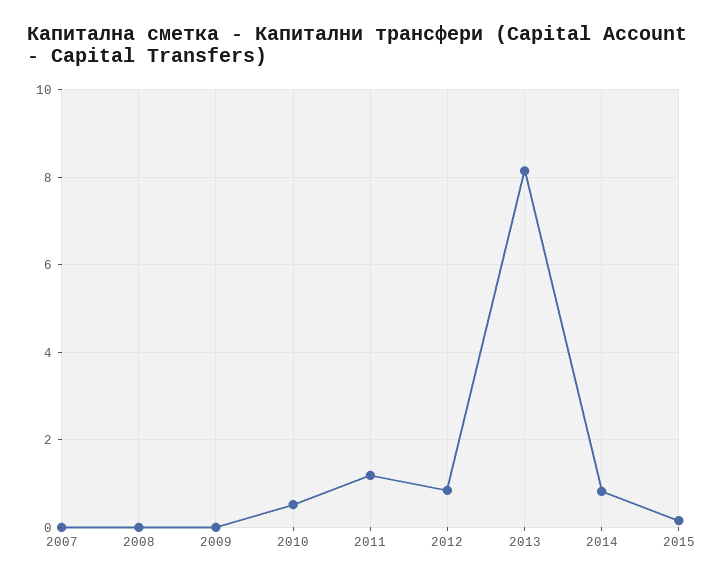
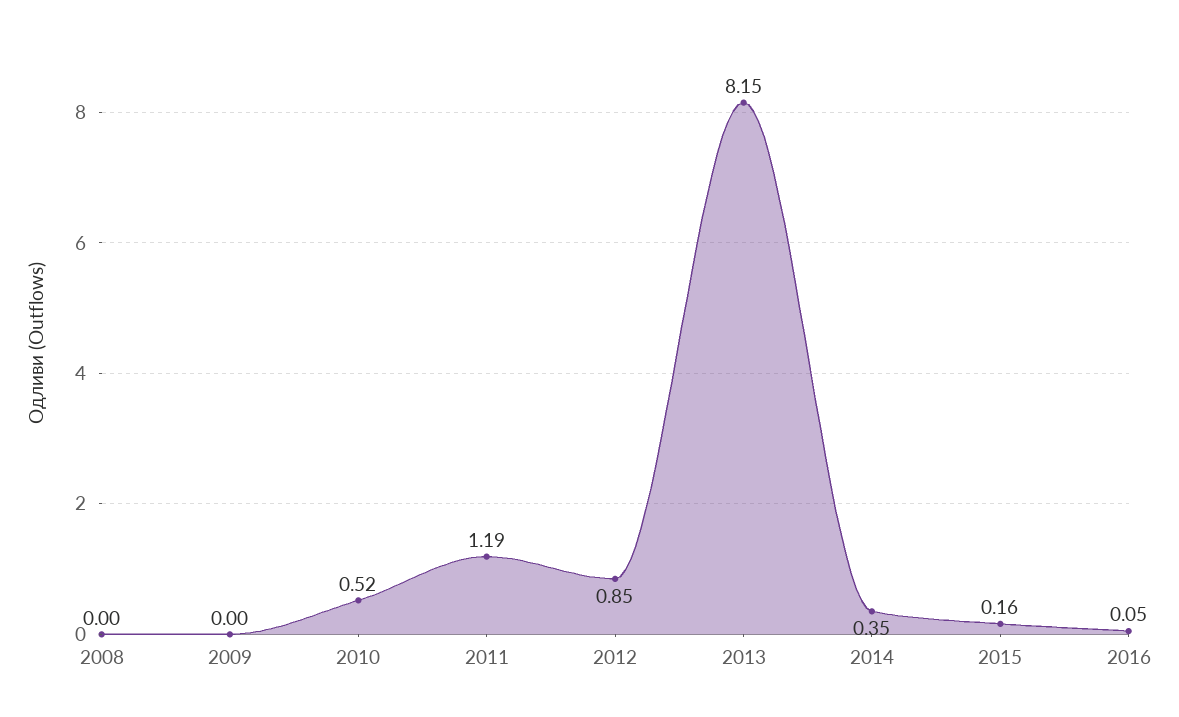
2007: 0 -> none
2014: 0.8 -> 0.35
2016: none -> 0.05

